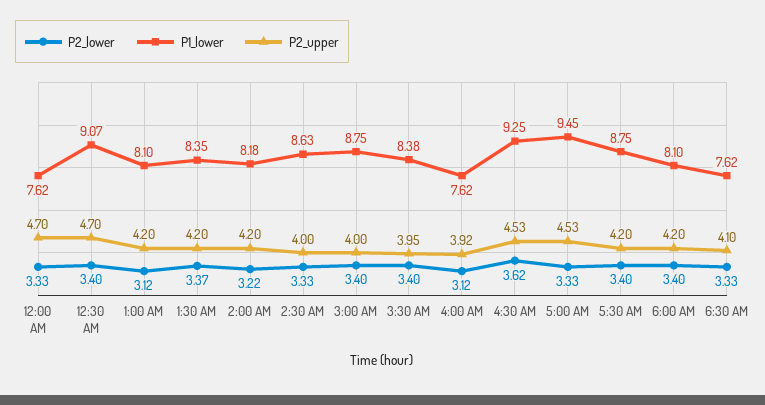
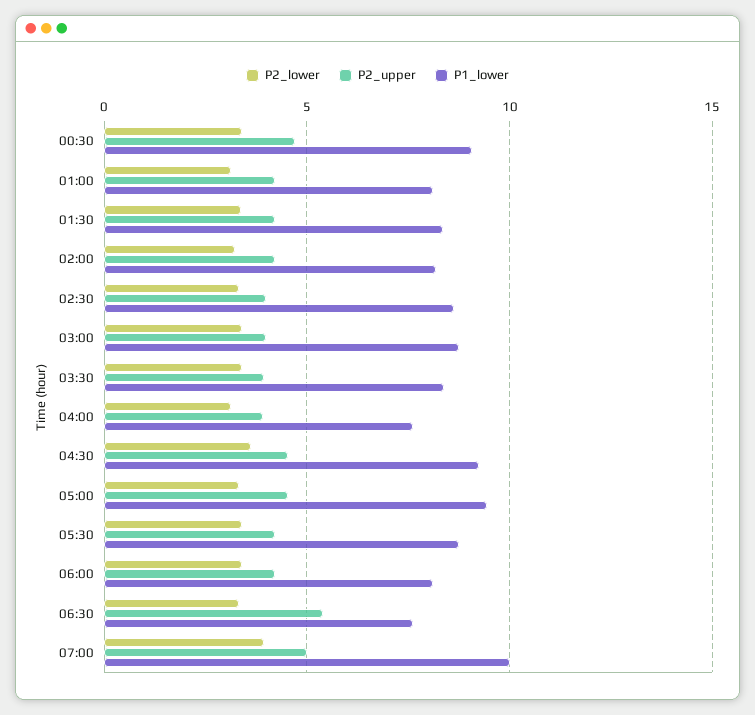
P2_lower, 12:00 AM: 3.33 -> none
P1_lower, 12:00 AM: 7.62 -> none
P2_upper, 12:00 AM: 4.7 -> none
P2_upper, 6:30 AM: 4.1 -> 5.5
P2_lower, 07:00: none -> 4
P2_upper, 07:00: none -> 5
P1_lower, 07:00: none -> 10

